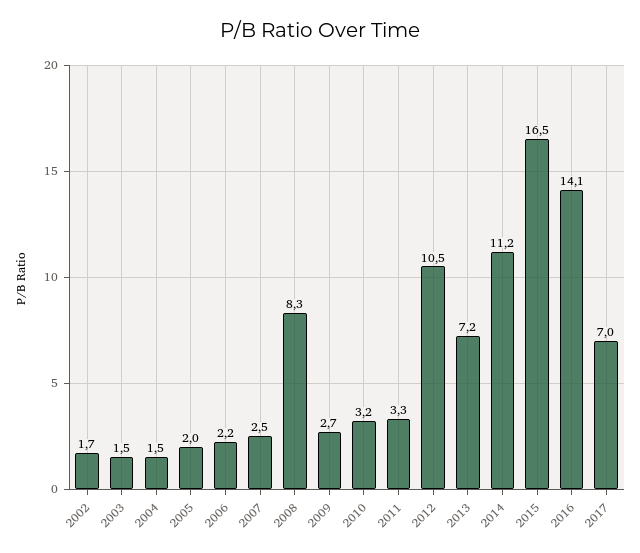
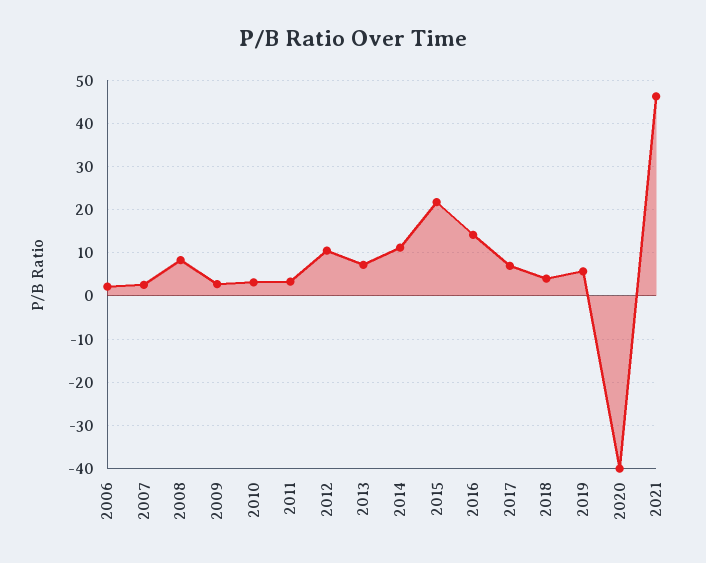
2002: 1.7 -> none
2003: 1.5 -> none
2004: 1.5 -> none
2005: 2 -> none
2015: 16.5 -> 22
2018: none -> 4
2019: none -> 6
2020: none -> -40
2021: none -> 46

